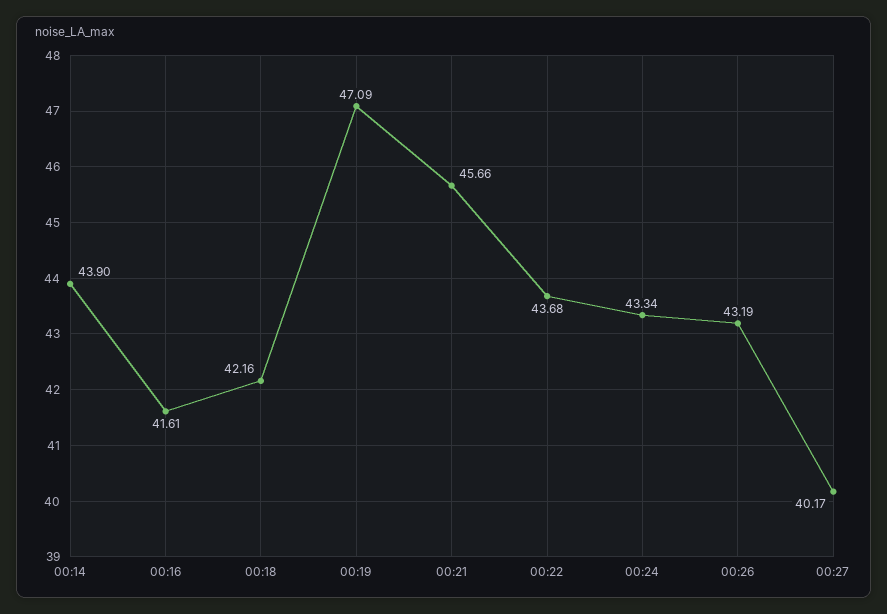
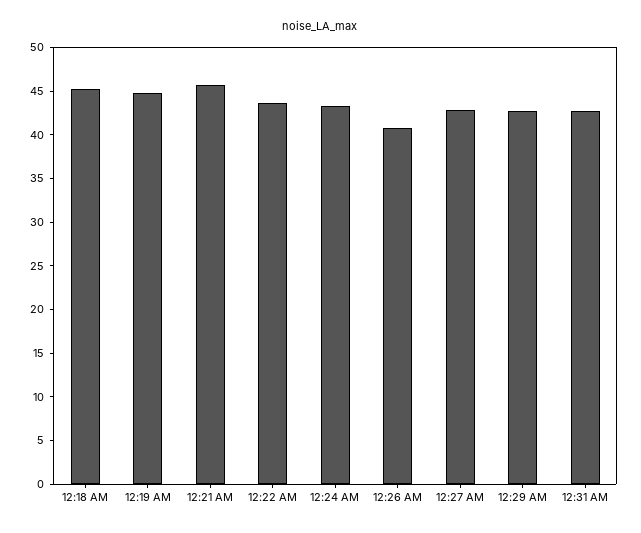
00:14: 43.9 -> none
00:16: 41.61 -> none
00:18: 42.16 -> 45
00:19: 47.09 -> 45
00:26: 43.19 -> 41
00:27: 40.17 -> 43
12:29 AM: none -> 43
12:31 AM: none -> 43

